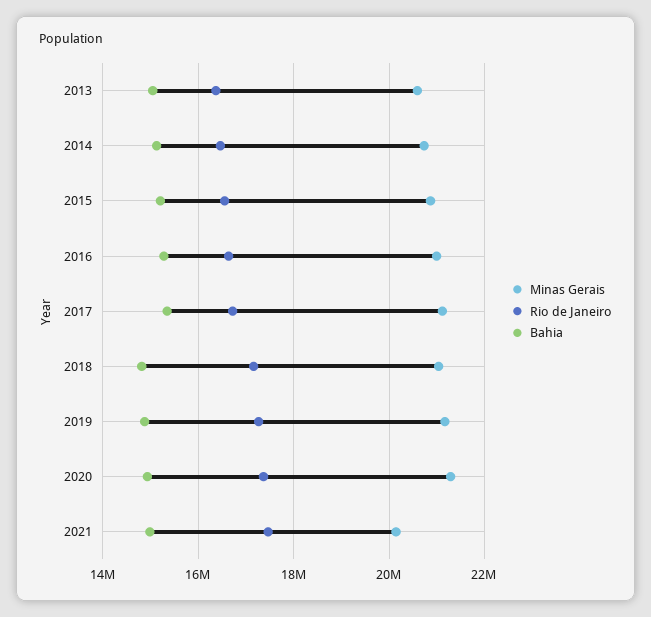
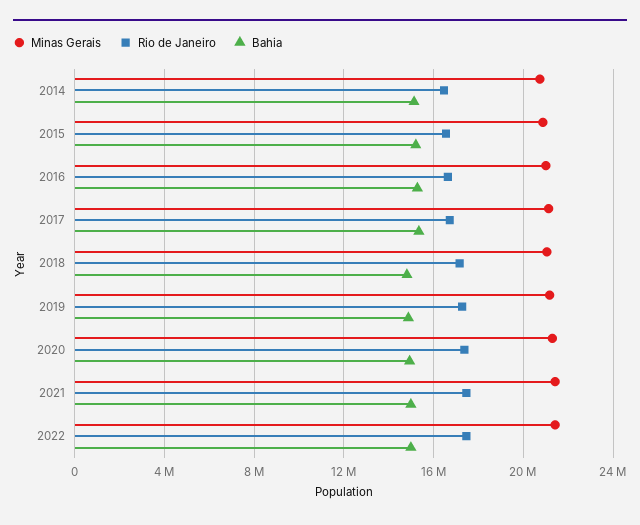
Minas Gerais, 2013: 20600000 -> none
Rio de Janeiro, 2013: 16400000 -> none
Bahia, 2013: 15000000 -> none
Minas Gerais, 2021: 20200000 -> 21500000
Minas Gerais, 2022: none -> 21500000
Rio de Janeiro, 2022: none -> 17500000
Bahia, 2022: none -> 15000000

